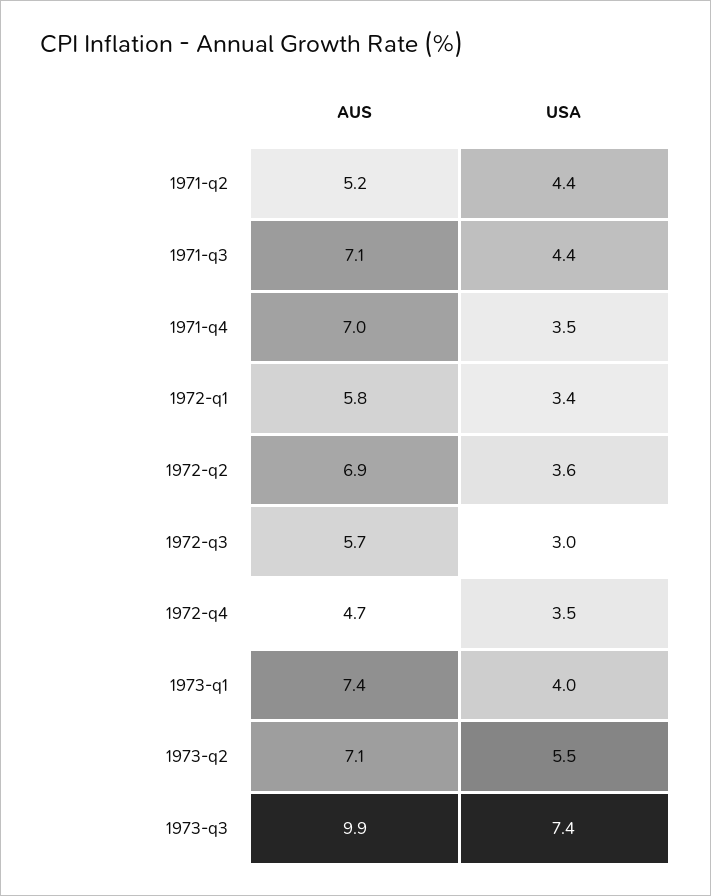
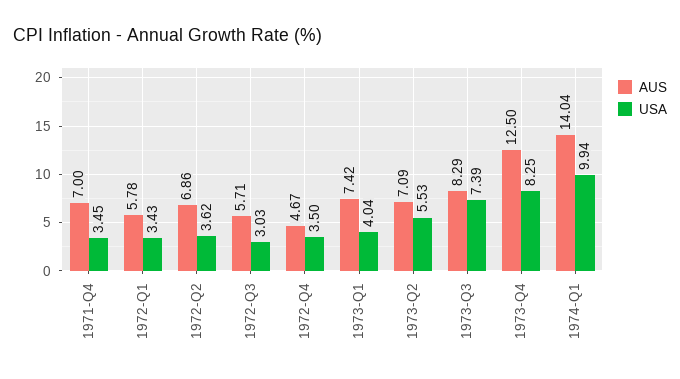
AUS, 1971-q2: 5.2 -> none
USA, 1971-q2: 4.4 -> none
AUS, 1971-q3: 7.1 -> none
USA, 1971-q3: 4.4 -> none
AUS, 1973-q3: 9.9 -> 8.29
AUS, 1973-Q4: none -> 12.5
USA, 1973-Q4: none -> 8.25
AUS, 1974-Q1: none -> 14.04
USA, 1974-Q1: none -> 9.94

